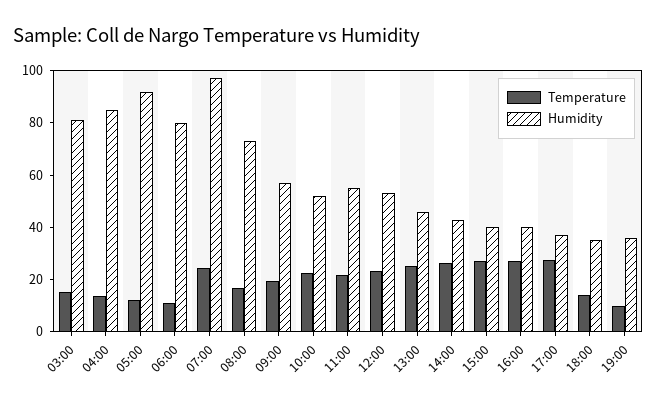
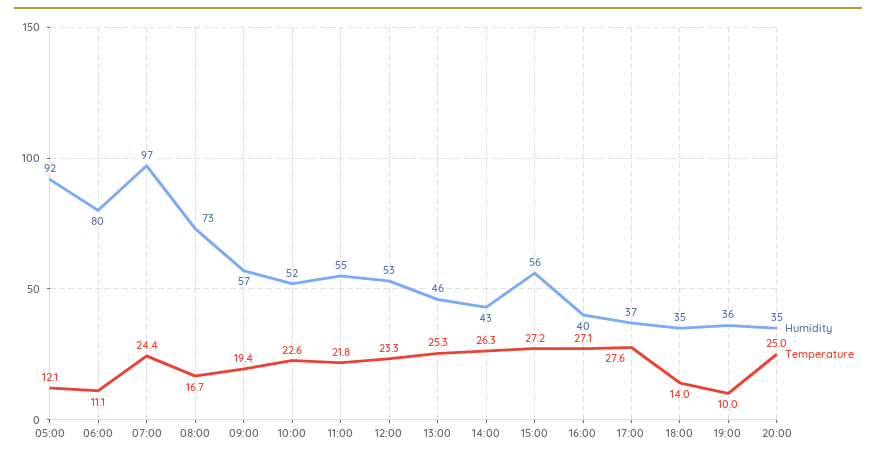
Temperature, 03:00: 15 -> none
Humidity, 03:00: 80 -> none
Temperature, 04:00: 15 -> none
Humidity, 04:00: 85 -> none
Humidity, 15:00: 40 -> 56
Humidity, 20:00: none -> 35
Temperature, 20:00: none -> 25

